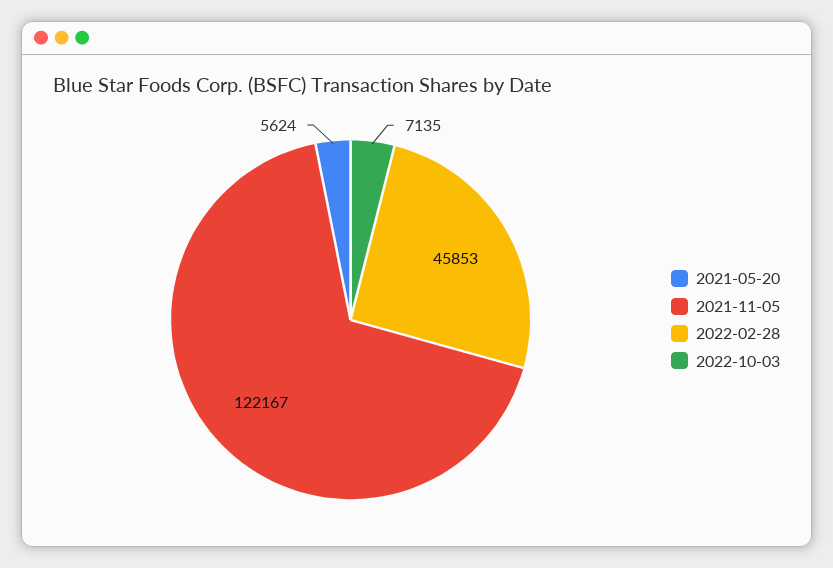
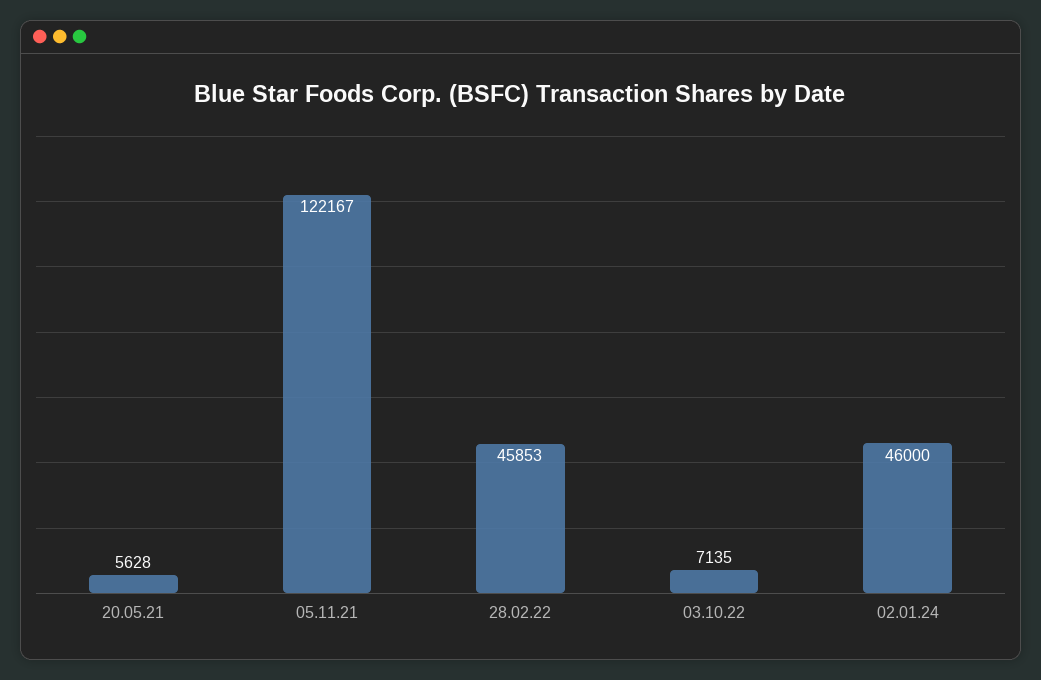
2021-05-20: 5624 -> 5628
02.01.24: none -> 46000

